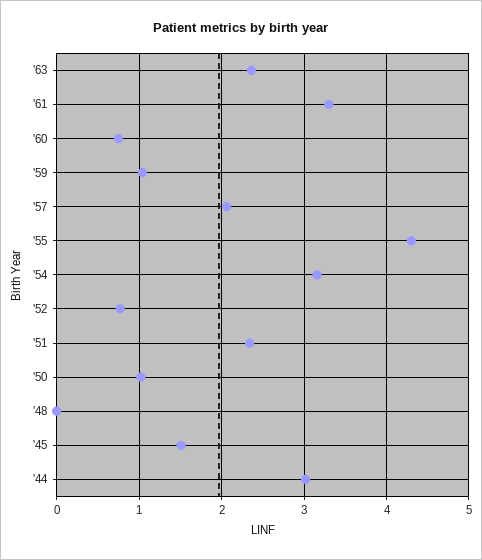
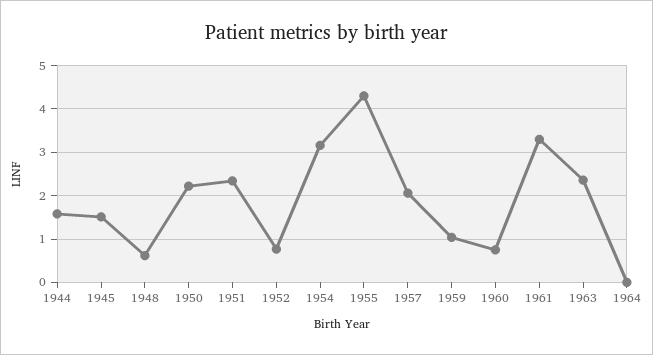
'50: 1 -> 2.2
'48: 0 -> 0.6
'44: 3 -> 1.6
1964: none -> 0

